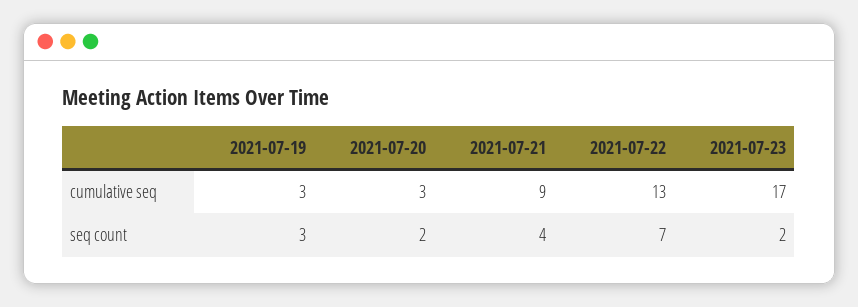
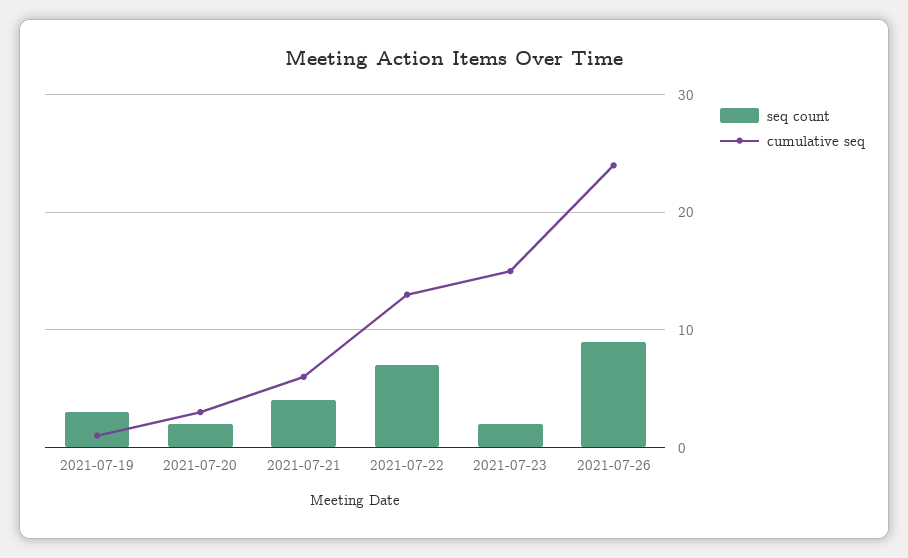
cumulative seq, 2021-07-19: 3 -> 1
cumulative seq, 2021-07-21: 9 -> 6
cumulative seq, 2021-07-23: 17 -> 15
seq count, 2021-07-26: none -> 9
cumulative seq, 2021-07-26: none -> 24

